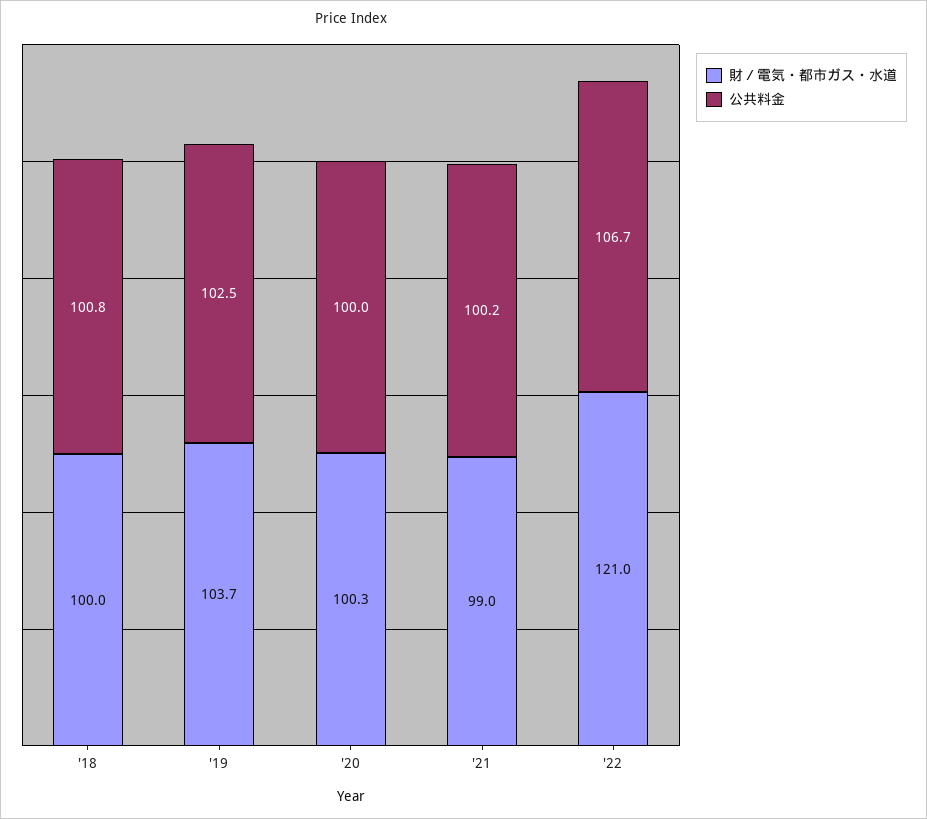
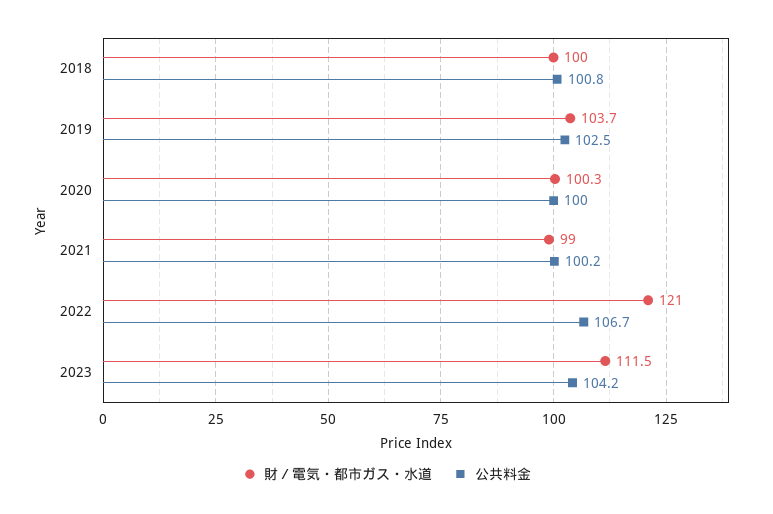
財／電気・都市ガス・水道, 2023: none -> 111.5
公共料金, 2023: none -> 104.2

